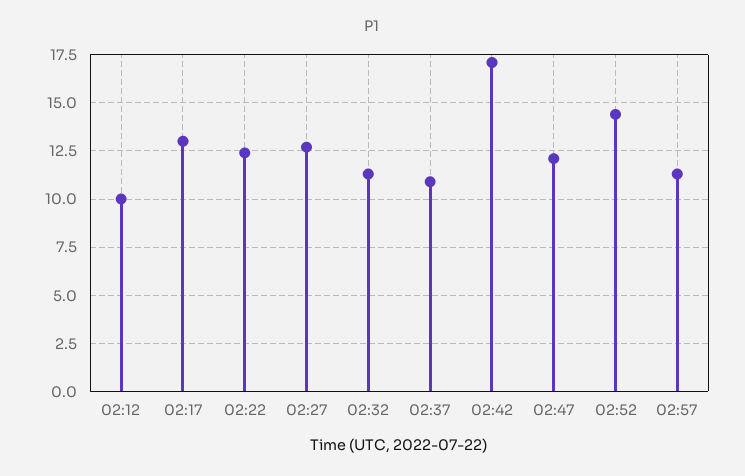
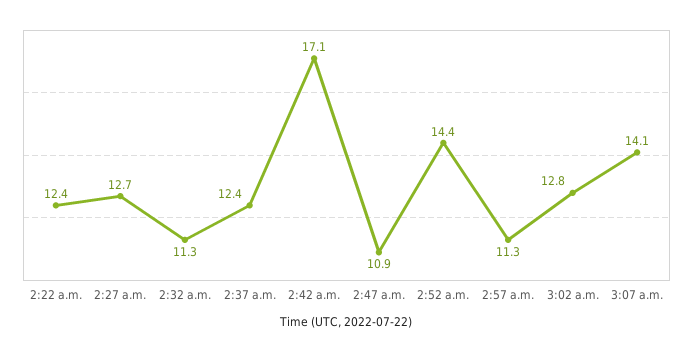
02:12: 10 -> none
02:17: 13 -> none
02:37: 11 -> 12.4
02:47: 12 -> 10.9
3:02 a.m.: none -> 12.8
3:07 a.m.: none -> 14.1

